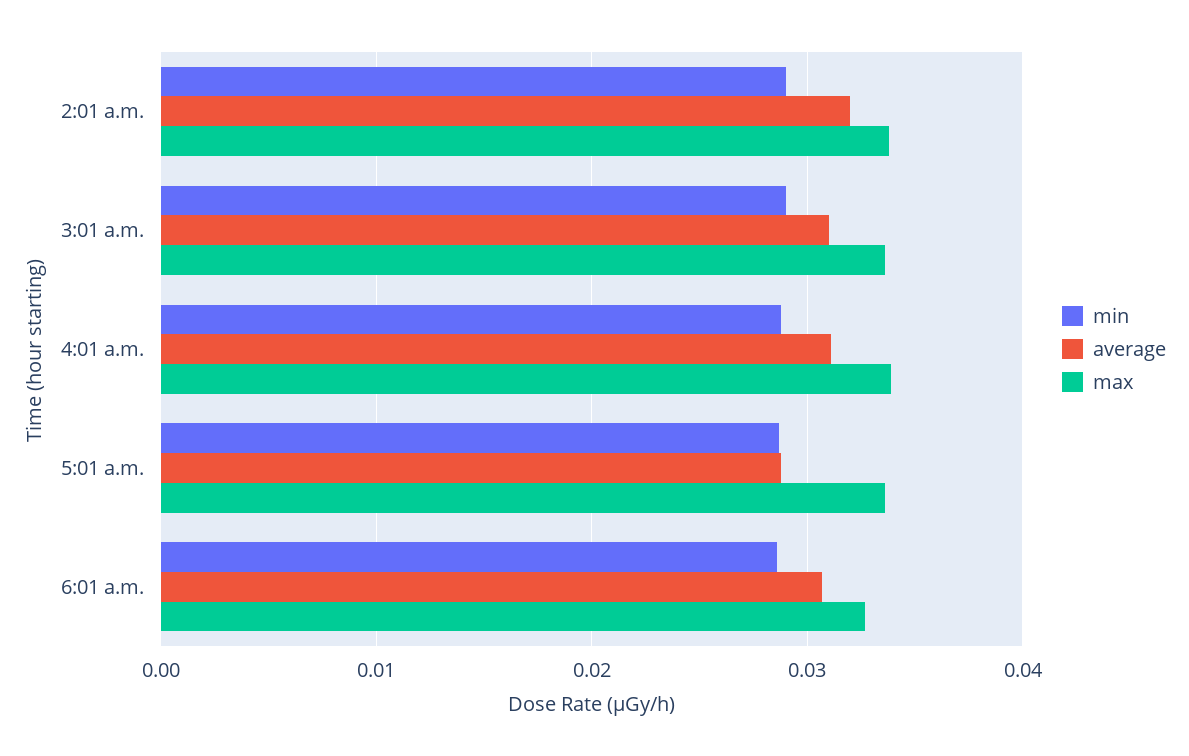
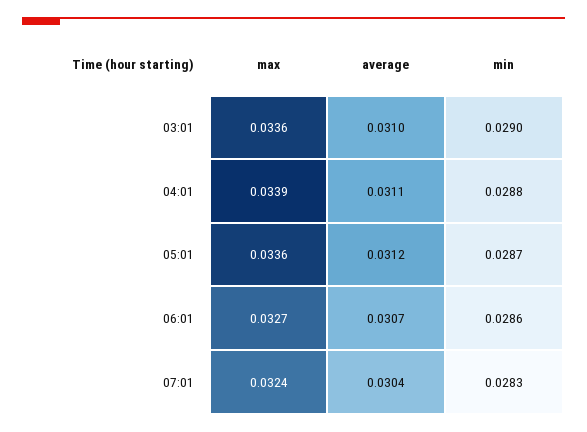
min, 2:01 a.m.: 0.029 -> none
average, 2:01 a.m.: 0.032 -> none
max, 2:01 a.m.: 0.034 -> none
average, 5:01 a.m.: 0.029 -> 0.0312
max, 07:01: none -> 0.0324
average, 07:01: none -> 0.0304
min, 07:01: none -> 0.0283

